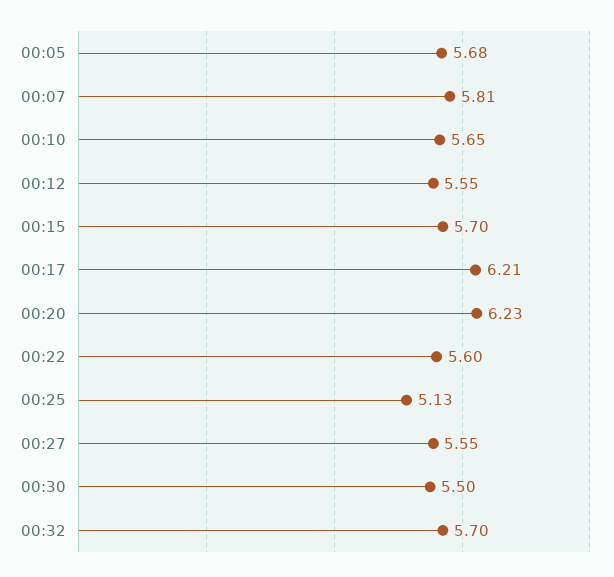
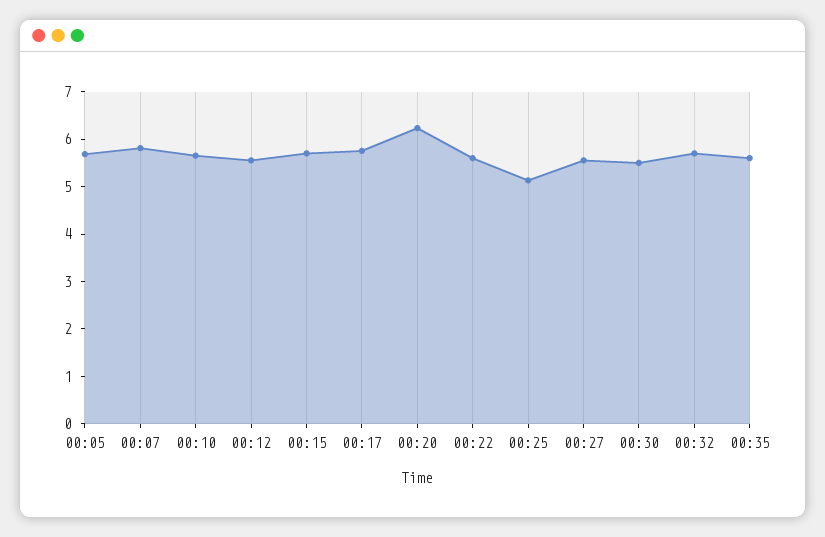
00:17: 6.21 -> 5.8
00:35: none -> 5.6

